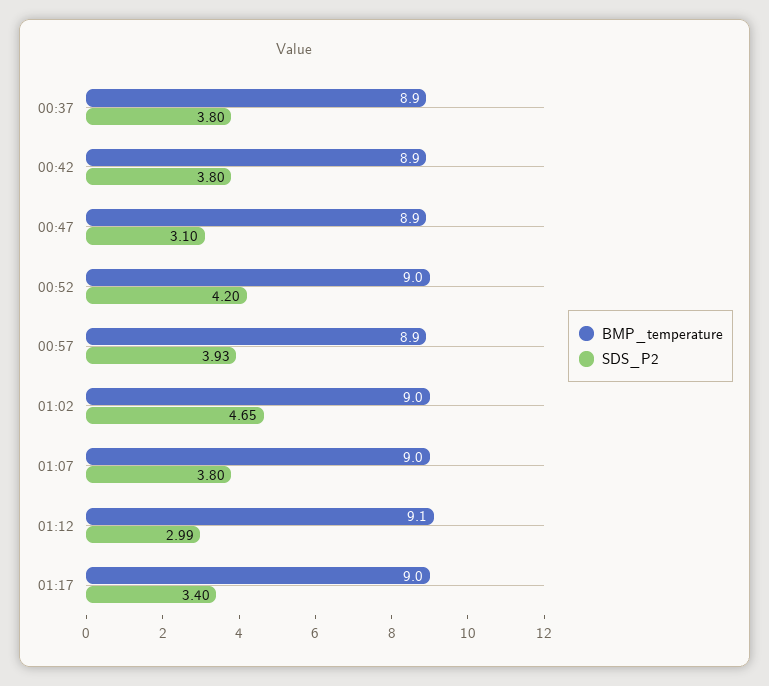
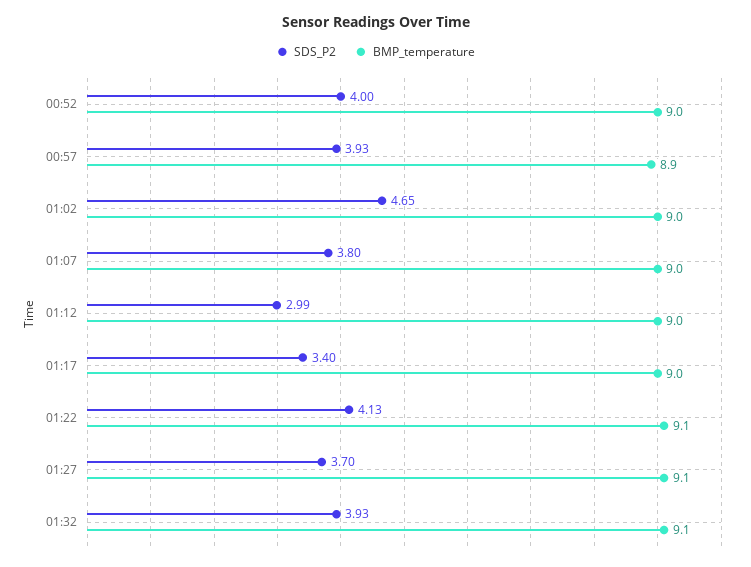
BMP_temperature, 00:37: 8.9 -> none
SDS_P2, 00:37: 3.8 -> none
BMP_temperature, 00:42: 8.9 -> none
SDS_P2, 00:42: 3.8 -> none
BMP_temperature, 00:47: 8.9 -> none
SDS_P2, 00:47: 3.1 -> none
SDS_P2, 00:52: 4.2 -> 4
BMP_temperature, 01:12: 9.1 -> 9
SDS_P2, 01:22: none -> 4.13
BMP_temperature, 01:22: none -> 9.1
SDS_P2, 01:27: none -> 3.7
BMP_temperature, 01:27: none -> 9.1
SDS_P2, 01:32: none -> 3.93
BMP_temperature, 01:32: none -> 9.1

